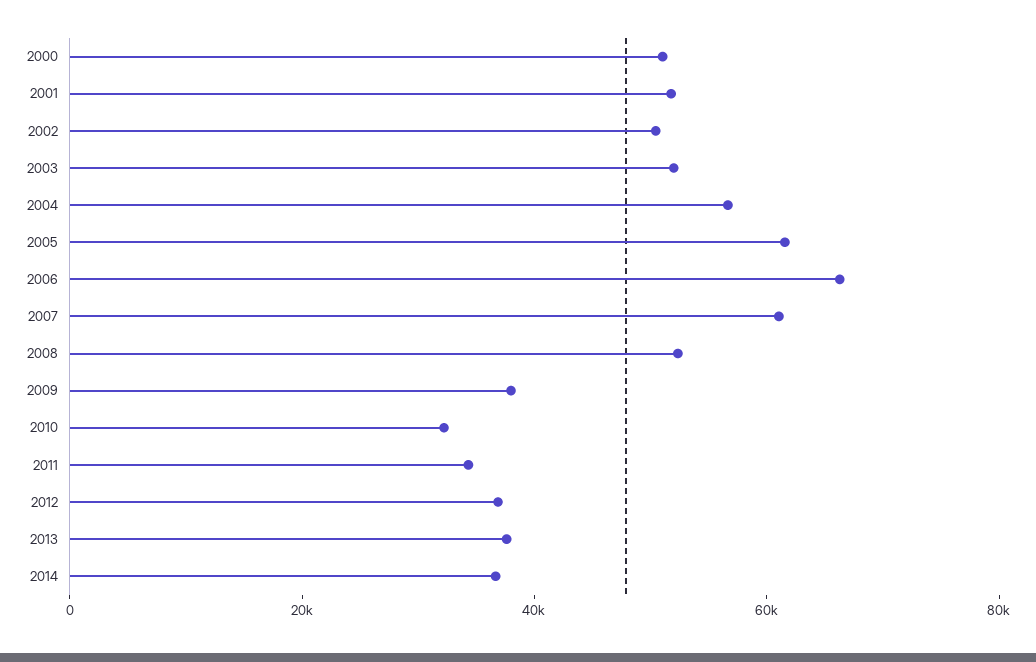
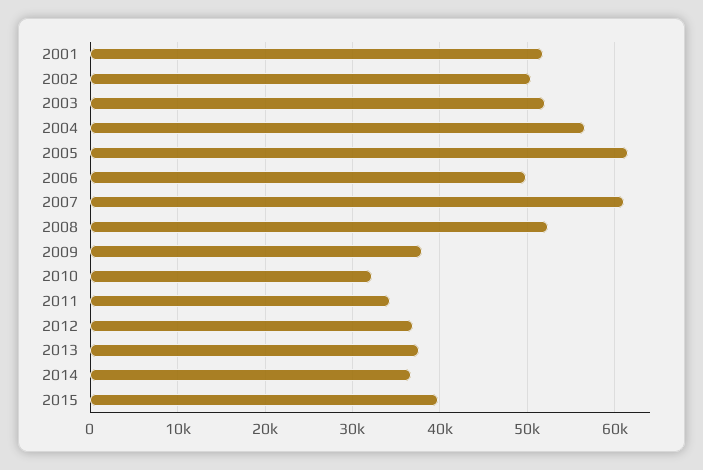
2000: 50000 -> none
2006: 65000 -> 50000
2015: none -> 40000

